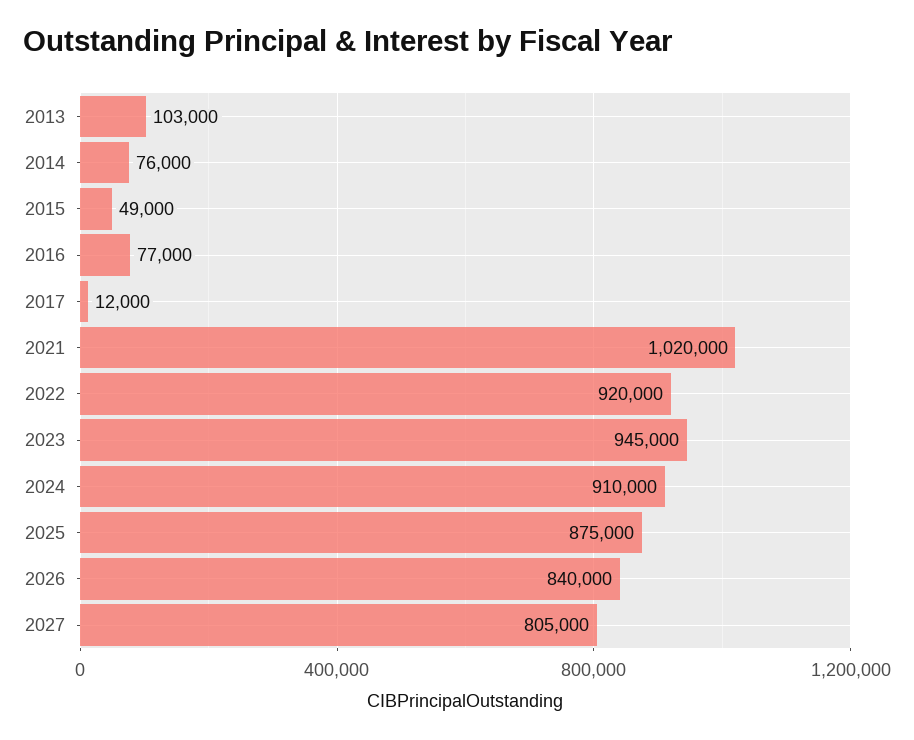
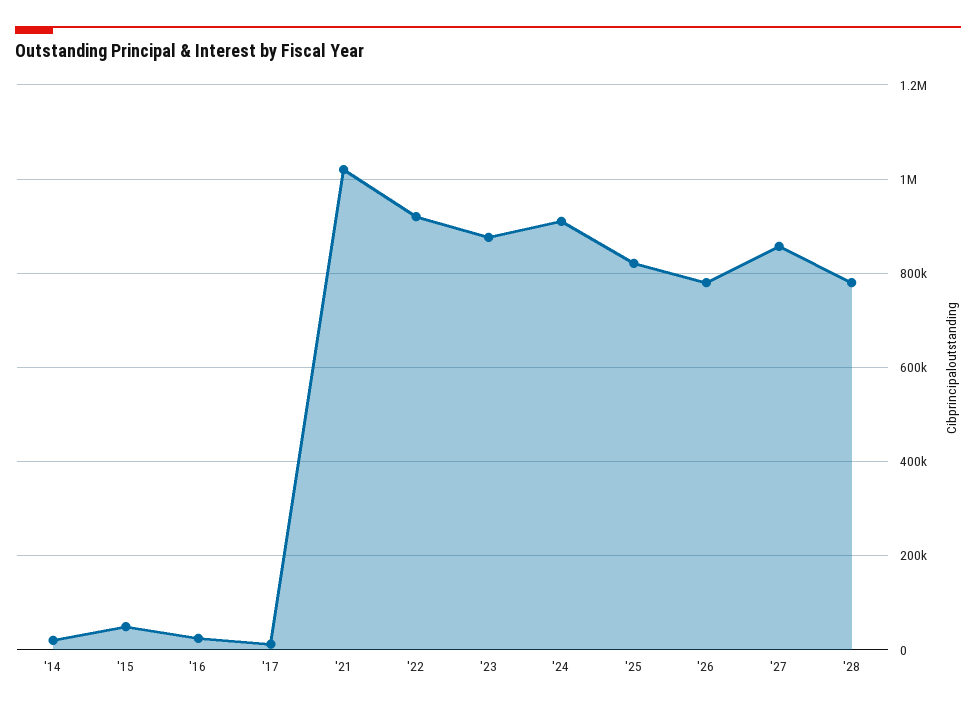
2013: 103000 -> none
2014: 76000 -> 20000
2016: 77000 -> 20000
2023: 945000 -> 880000
2025: 875000 -> 820000
2026: 840000 -> 780000
2027: 805000 -> 860000
'28: none -> 780000

